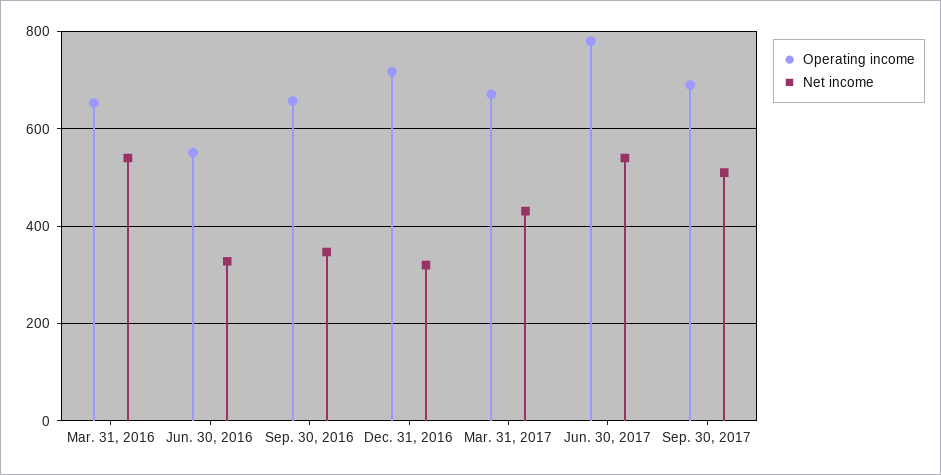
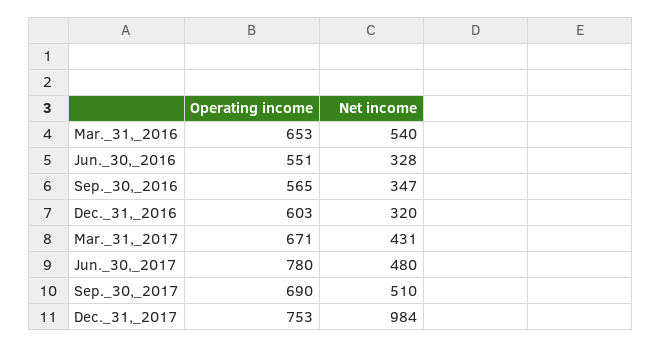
Operating income, Sep. 30, 2016: 660 -> 565
Operating income, Dec. 31, 2016: 720 -> 603
Net income, Jun. 30, 2017: 540 -> 480
Operating income, Dec._31,_2017: none -> 753
Net income, Dec._31,_2017: none -> 984

